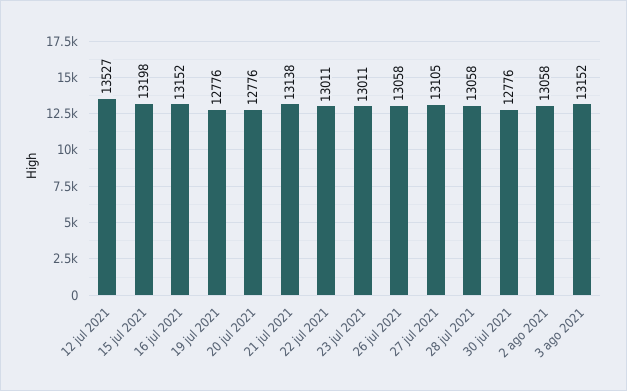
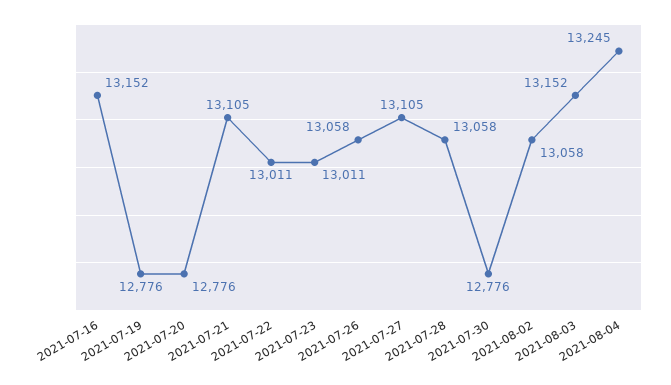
12 jul 2021: 13527 -> none
15 jul 2021: 13198 -> none
21 jul 2021: 13138 -> 13105
2021-08-04: none -> 13245

